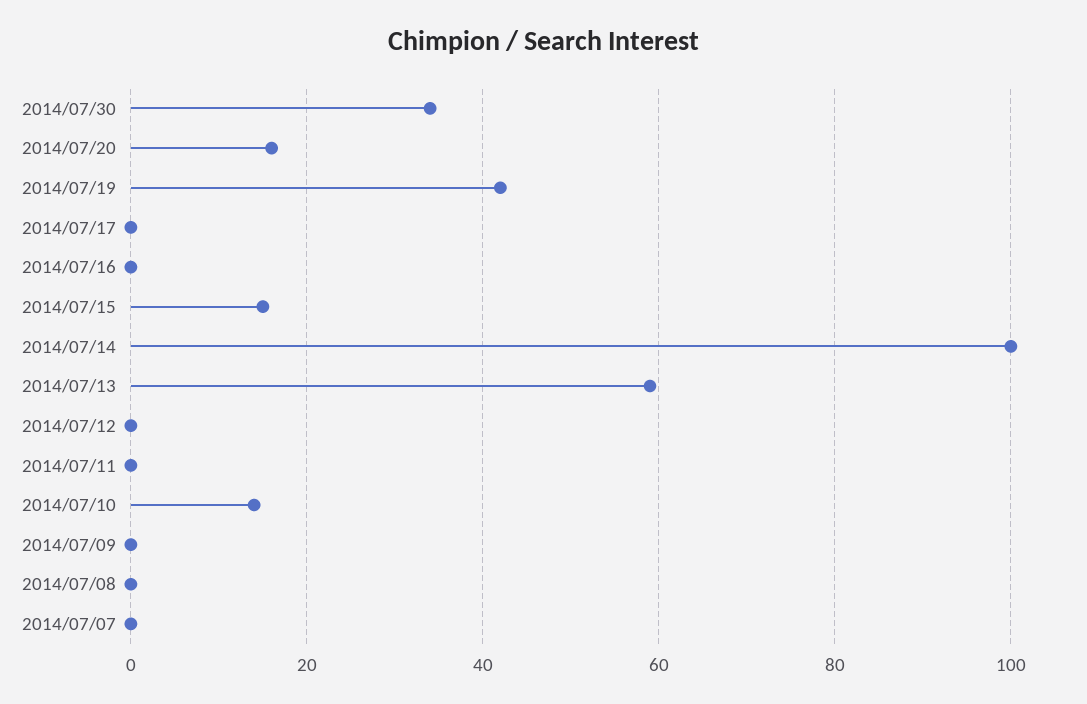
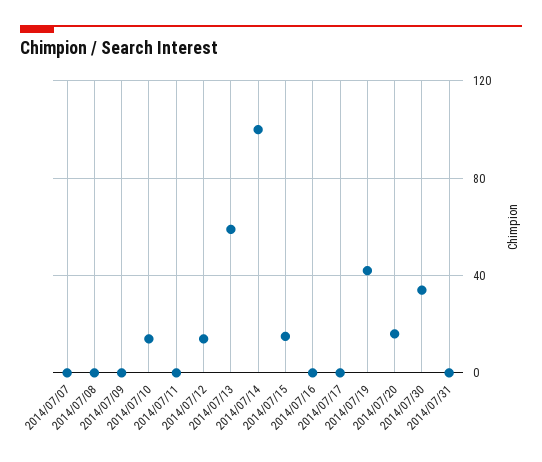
2014/07/12: 0 -> 15
2014/07/31: none -> 0

